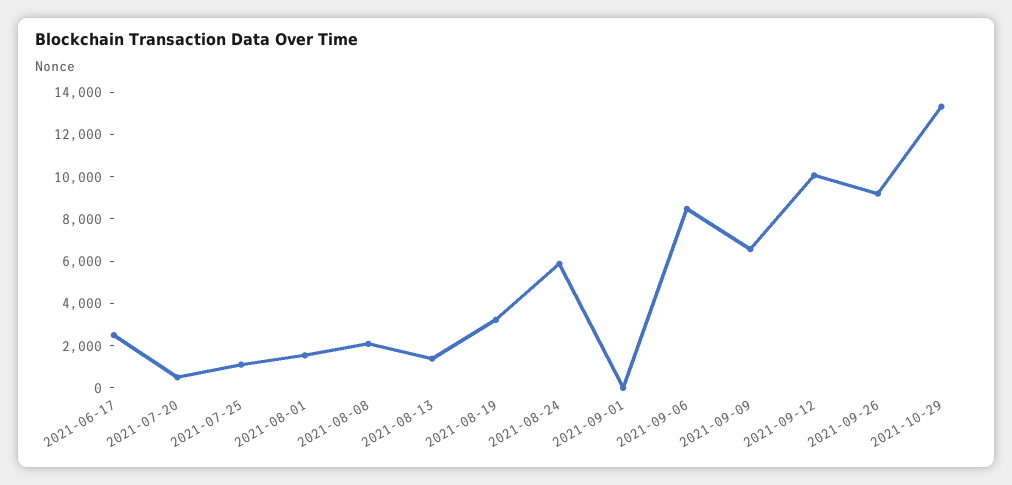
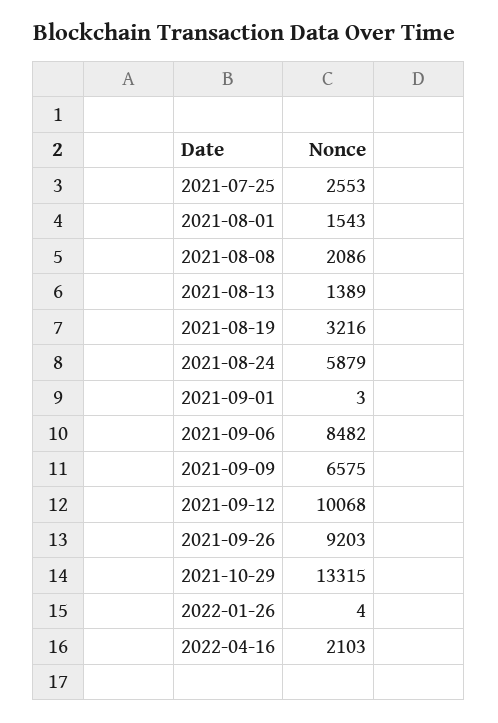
2021-06-17: 2500 -> none
2021-07-20: 500 -> none
2021-07-25: 1000 -> 2553
2022-01-26: none -> 4
2022-04-16: none -> 2103

